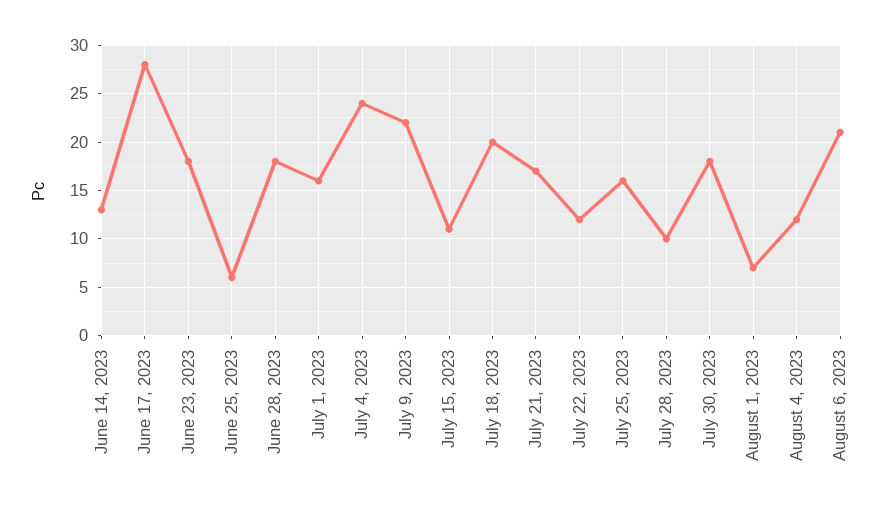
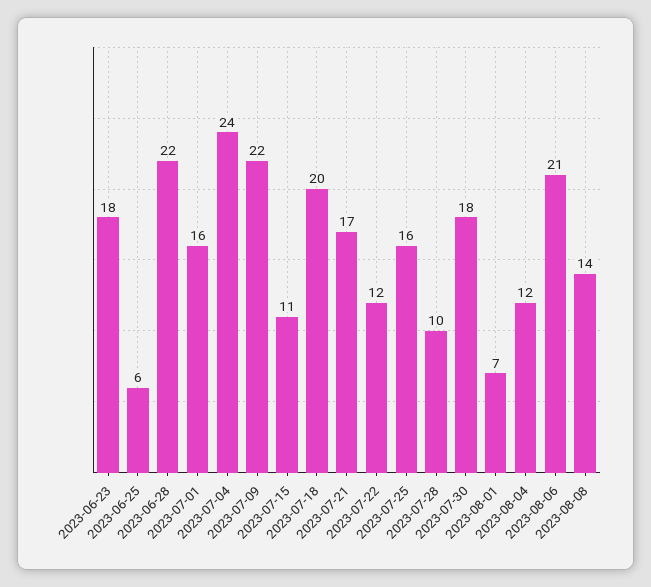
June 14, 2023: 13 -> none
June 17, 2023: 28 -> none
June 28, 2023: 18 -> 22
2023-08-08: none -> 14

